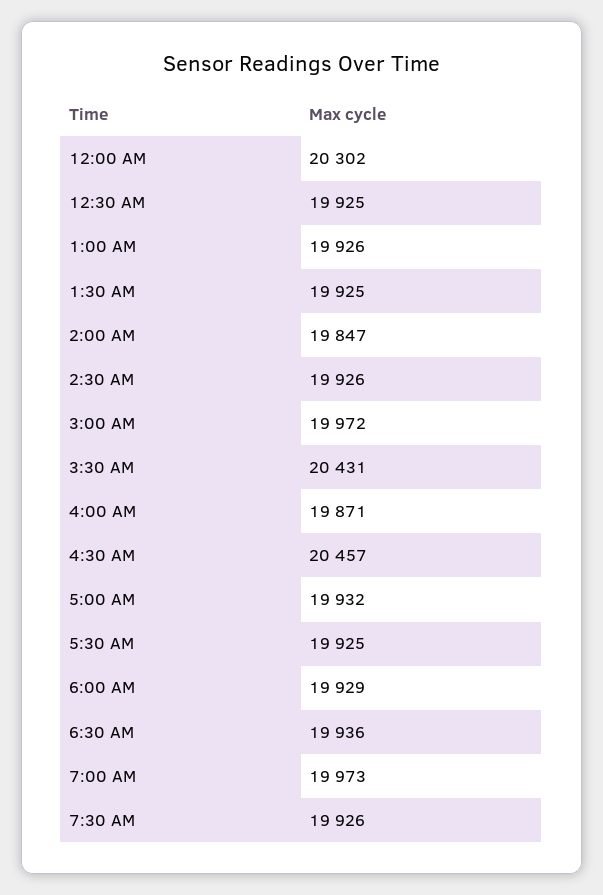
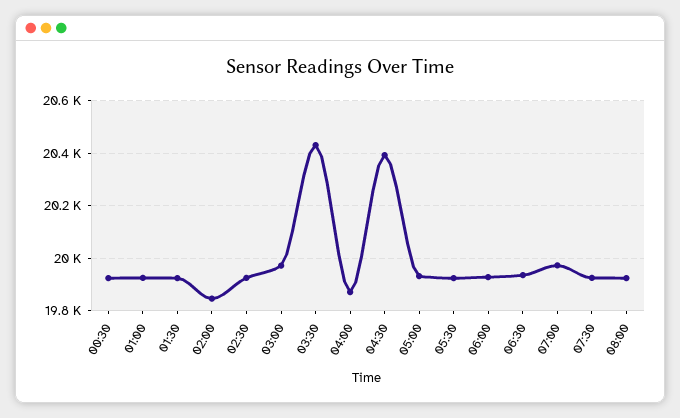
12:00 AM: 20302 -> none
4:30 AM: 20457 -> 20400
08:00: none -> 19925

